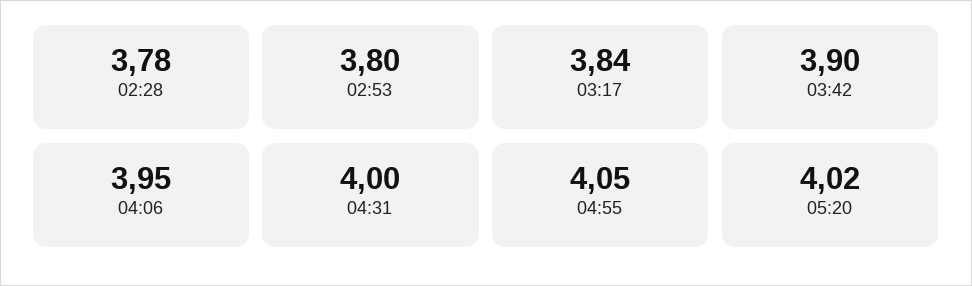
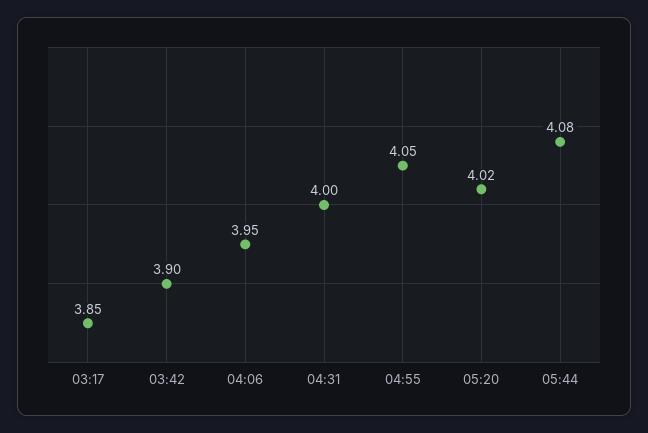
02:28: 3.78 -> none
02:53: 3.8 -> none
03:17: 3.84 -> 3.85
05:44: none -> 4.08

